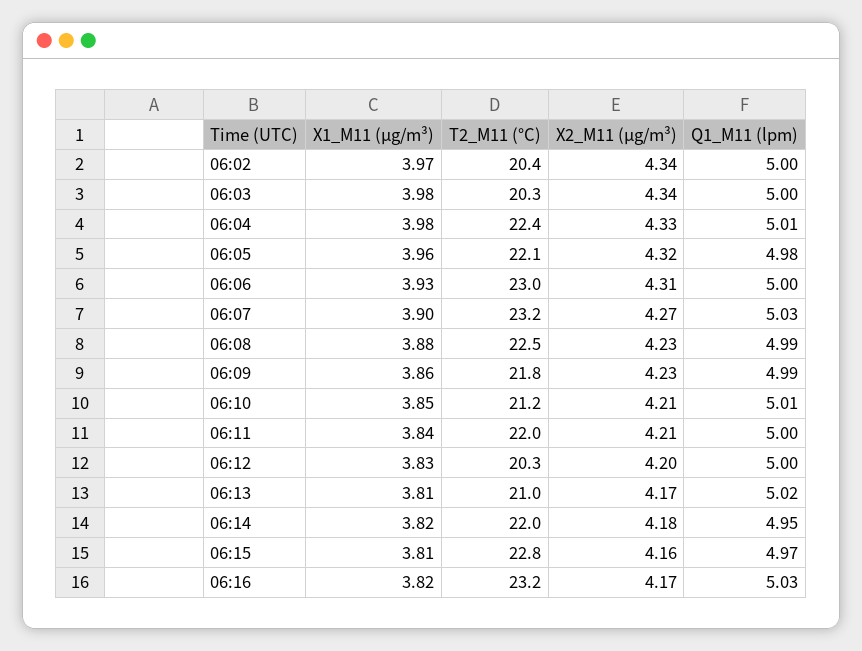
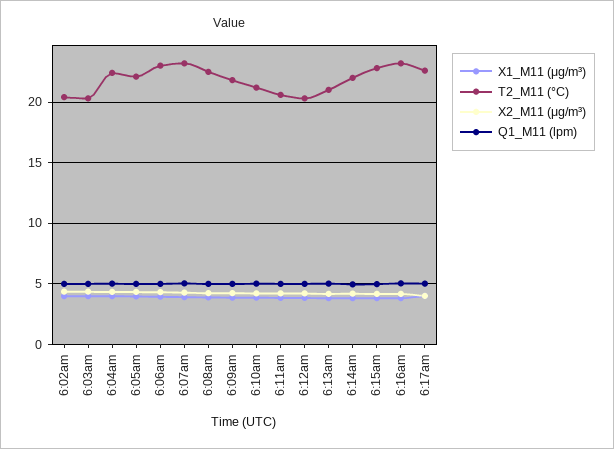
T2_M11 (°C), 06:11: 22 -> 20.5
X1_M11 (μg/m³), 6:17am: none -> 4
T2_M11 (°C), 6:17am: none -> 22.5
X2_M11 (μg/m³), 6:17am: none -> 4
Q1_M11 (lpm), 6:17am: none -> 5

